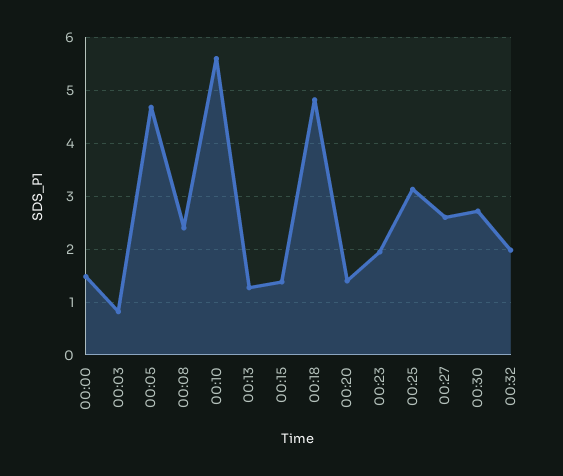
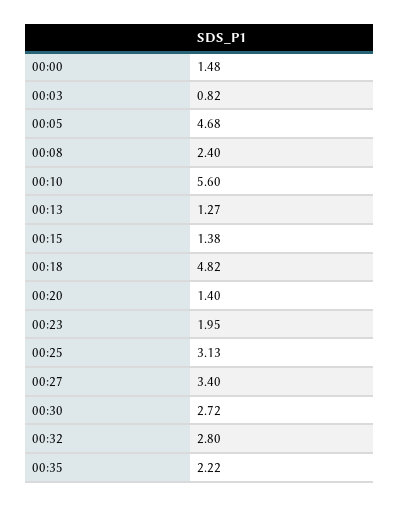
00:27: 2.6 -> 3.4
00:32: 2 -> 2.8
00:35: none -> 2.22

